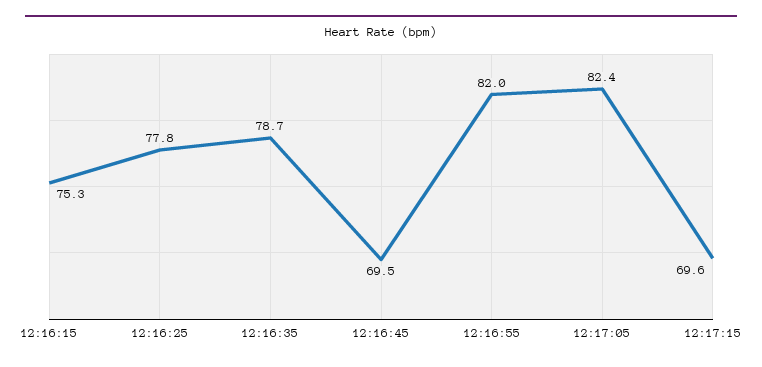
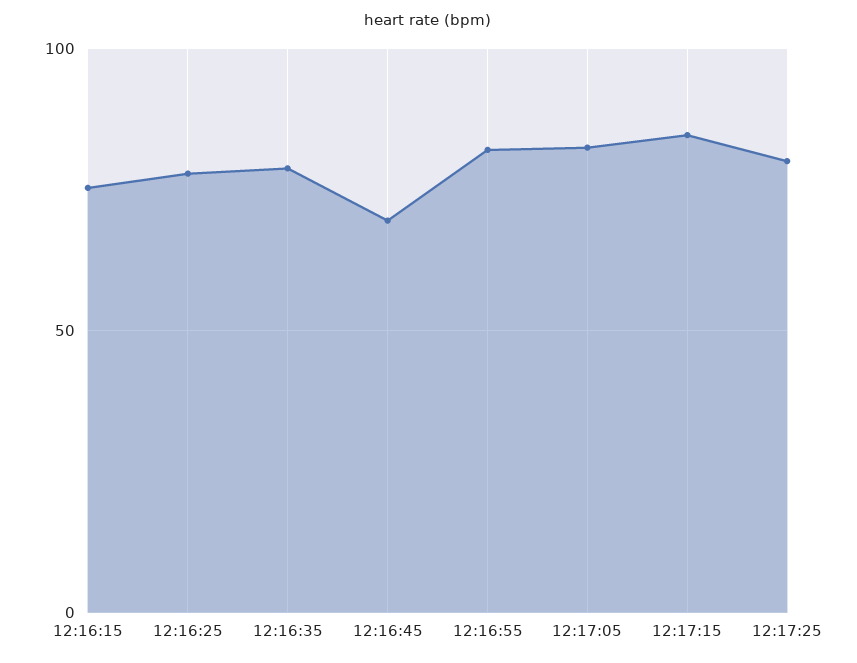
12:17:15: 69.6 -> 85
12:17:25: none -> 80

